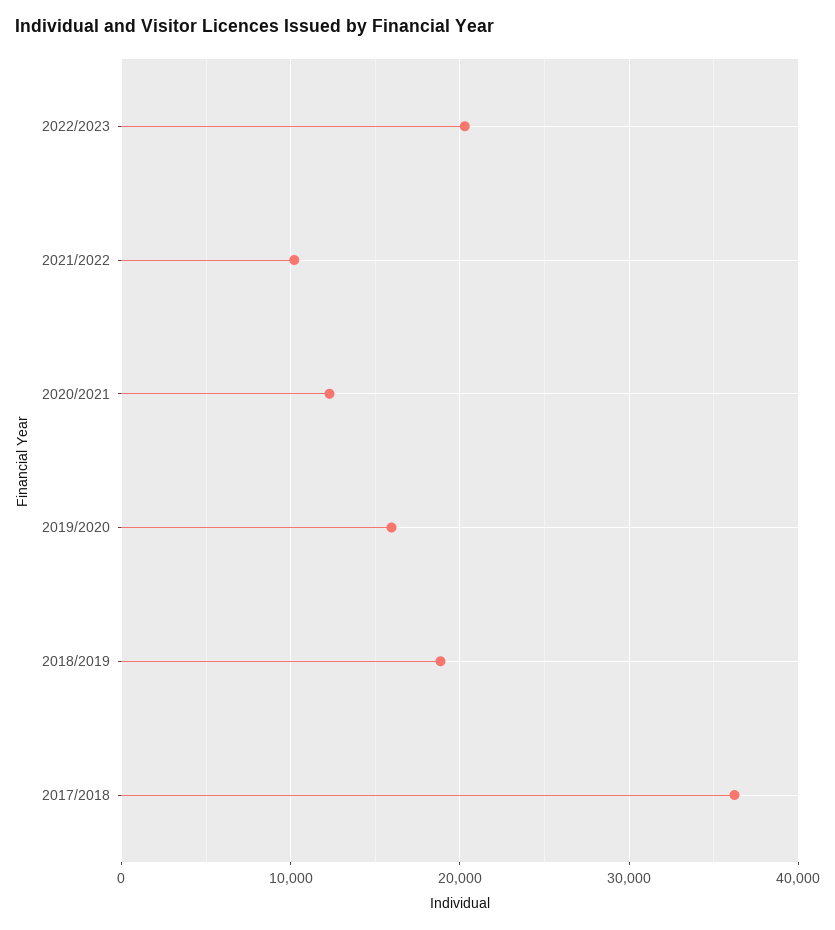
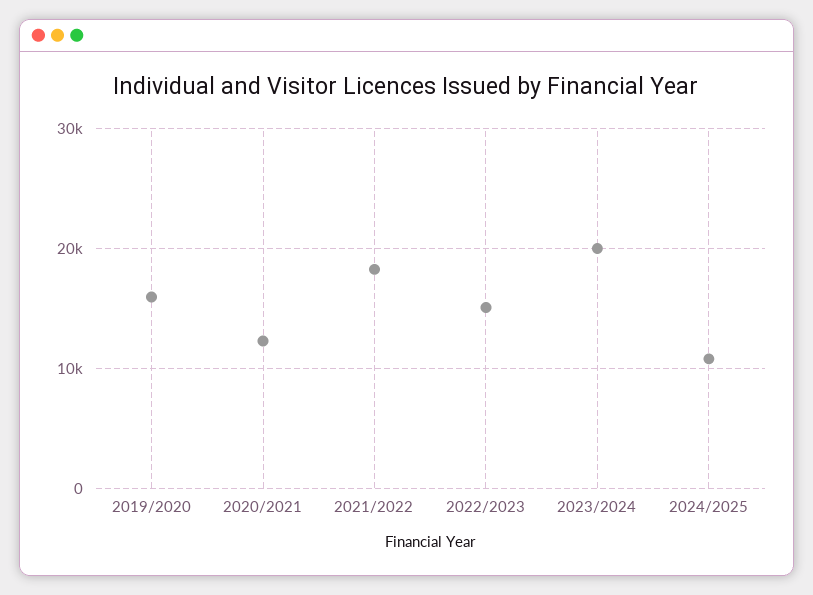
2022/2023: 20000 -> 15000
2021/2022: 10000 -> 18000
2018/2019: 19000 -> none
2017/2018: 36000 -> none
2023/2024: none -> 20000
2024/2025: none -> 11000

